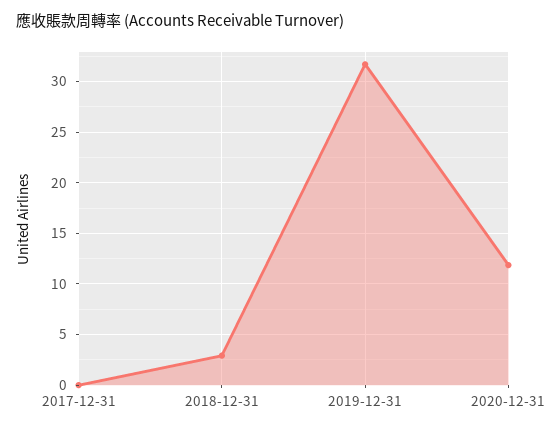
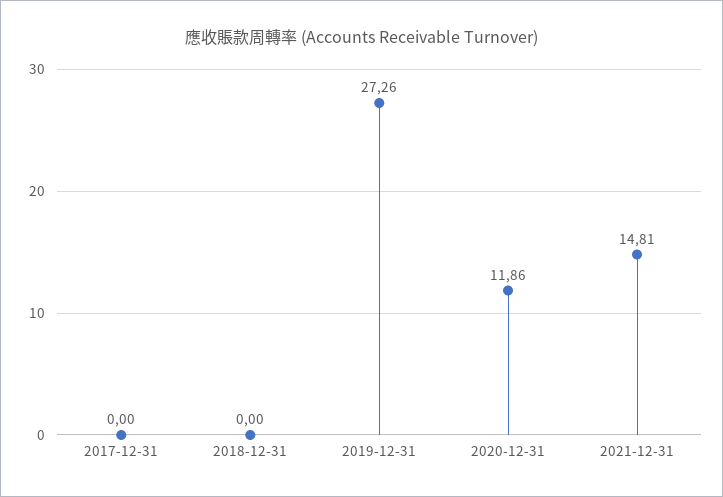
2018-12-31: 3 -> 0
2019-12-31: 32 -> 27.26
2021-12-31: none -> 14.81

